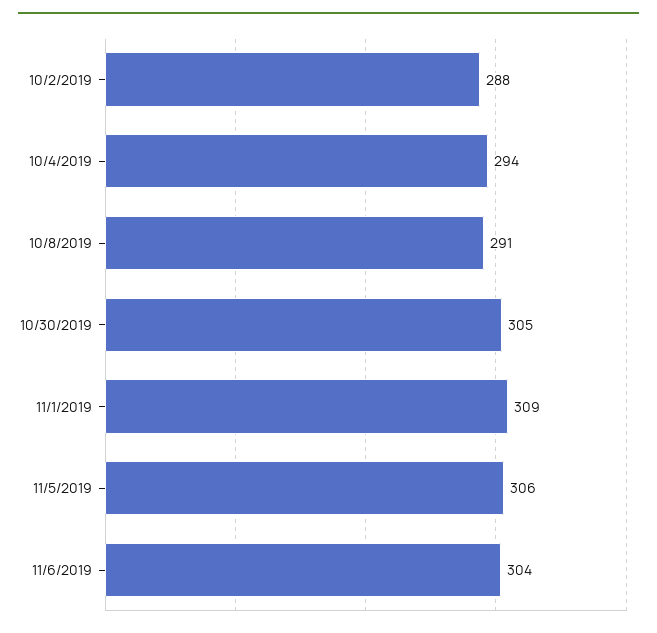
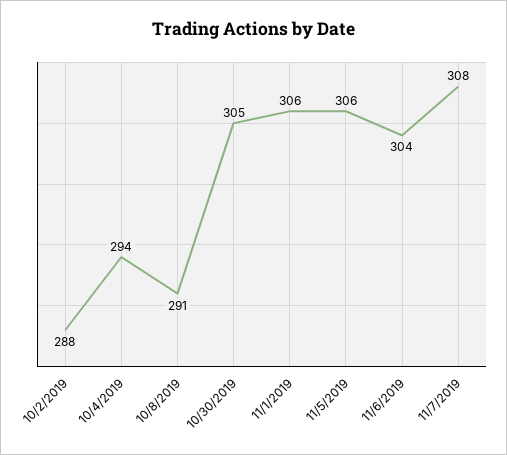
11/1/2019: 309 -> 306
11/7/2019: none -> 308

